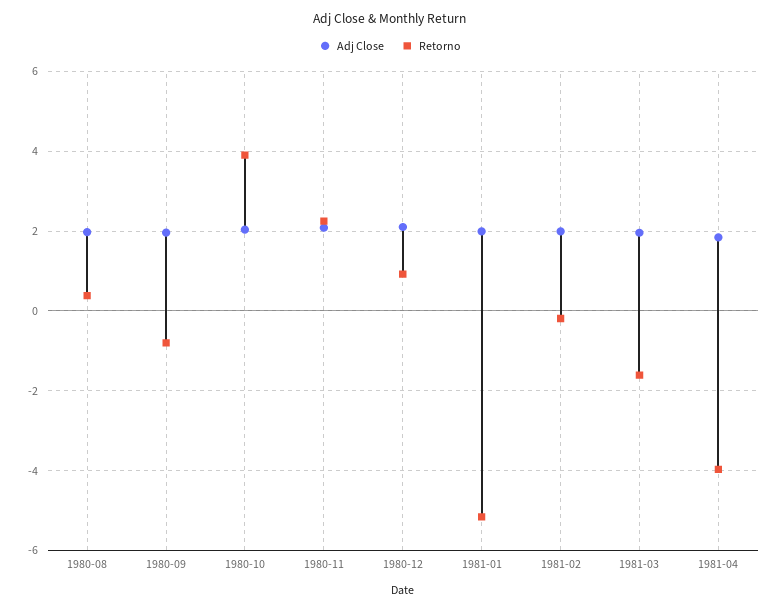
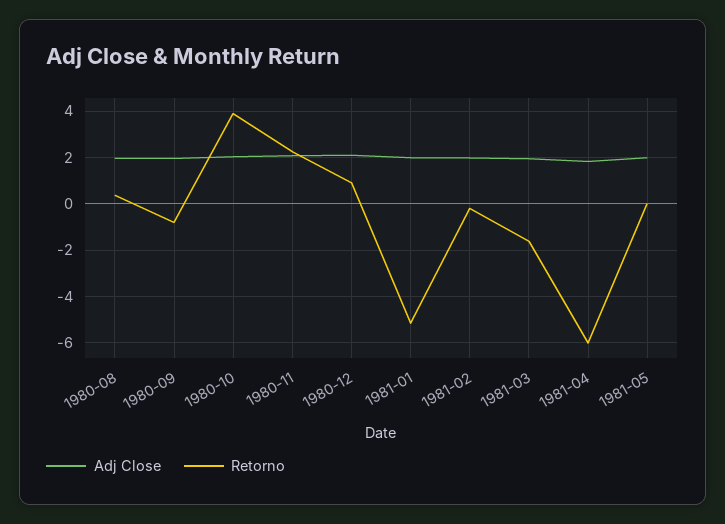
Retorno, 1981-04: -4 -> -6
Adj Close, 1981-05: none -> 2
Retorno, 1981-05: none -> 0

